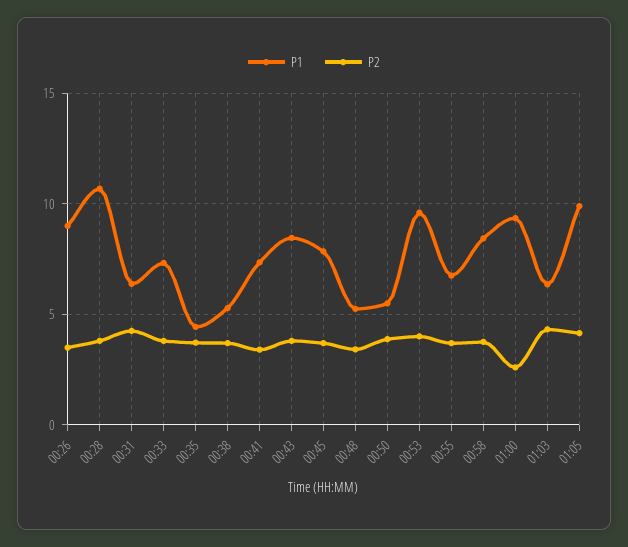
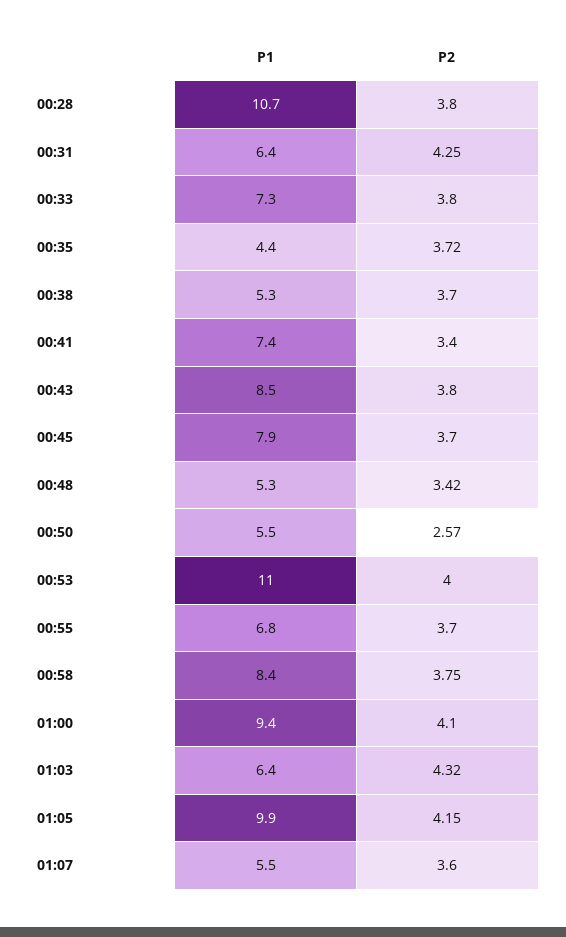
P1, 00:26: 9 -> none
P2, 00:26: 3.5 -> none
P2, 00:50: 4 -> 2.57
P1, 00:53: 9.5 -> 11
P2, 01:00: 2.5 -> 4.1
P1, 01:07: none -> 5.5
P2, 01:07: none -> 3.6

